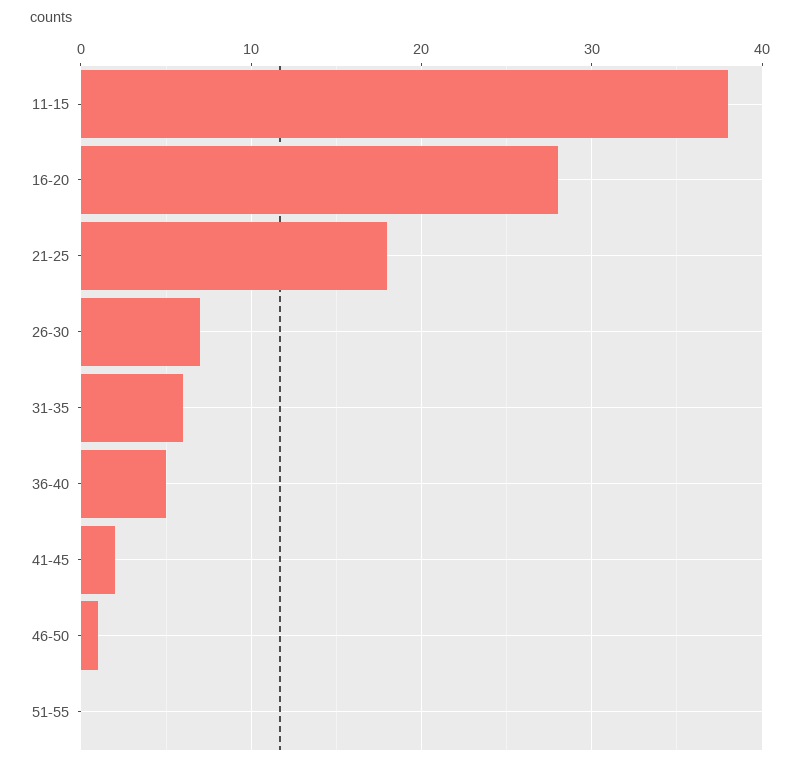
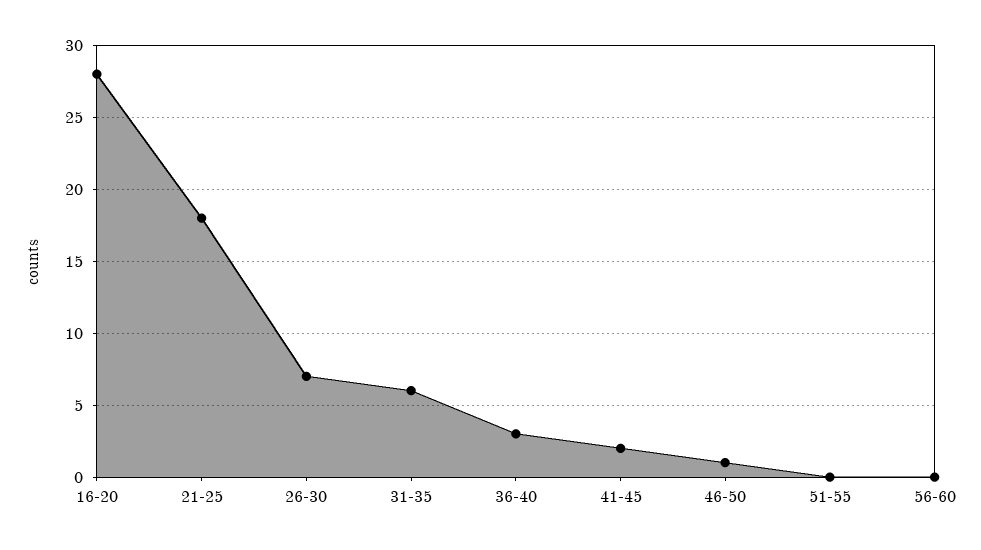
11-15: 38 -> none
36-40: 5 -> 3
56-60: none -> 0

